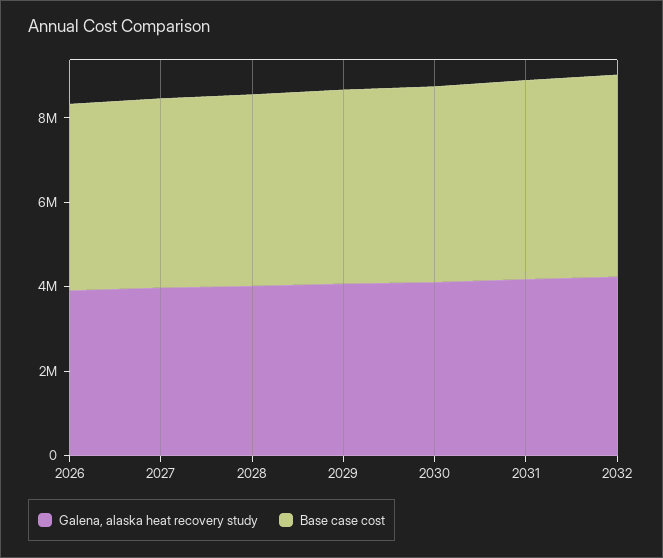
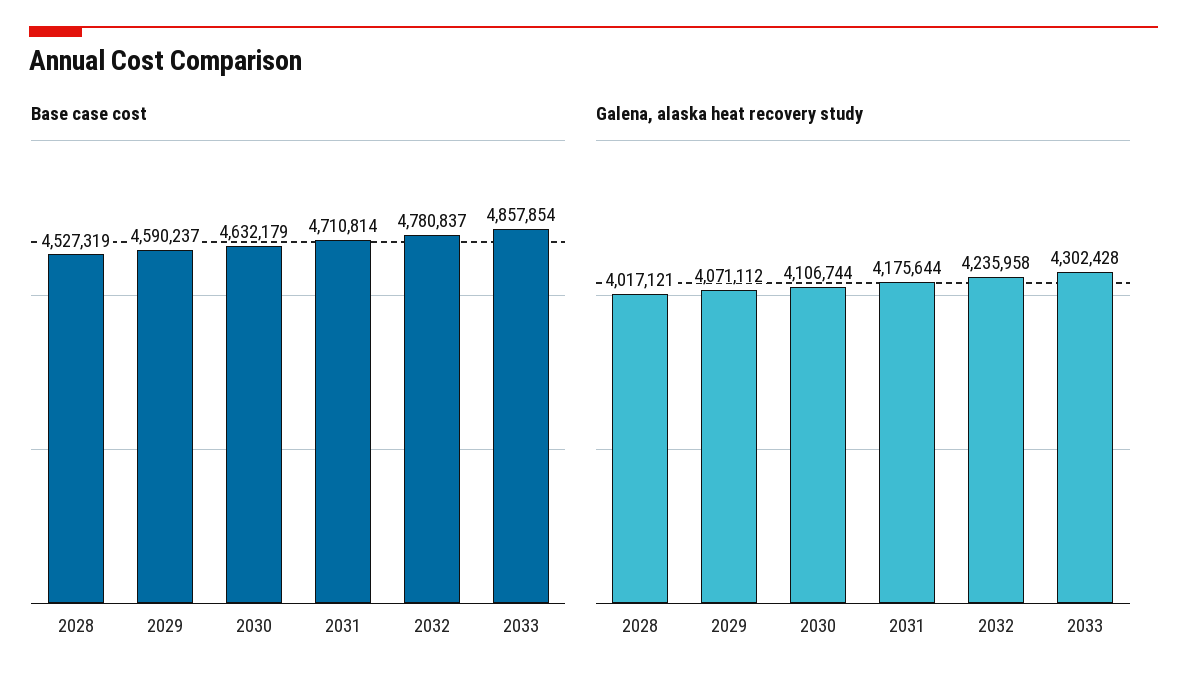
Galena, alaska heat recovery study, 2026: 4000000 -> none
Base case cost, 2026: 4500000 -> none
Galena, alaska heat recovery study, 2027: 4000000 -> none
Base case cost, 2027: 4500000 -> none
Base case cost, 2033: none -> 4857854
Galena, alaska heat recovery study, 2033: none -> 4302428

